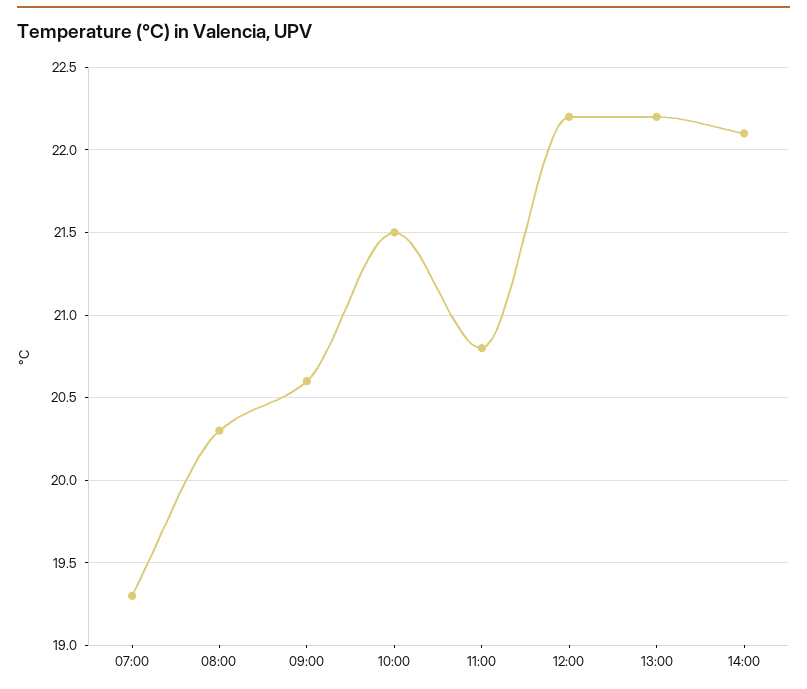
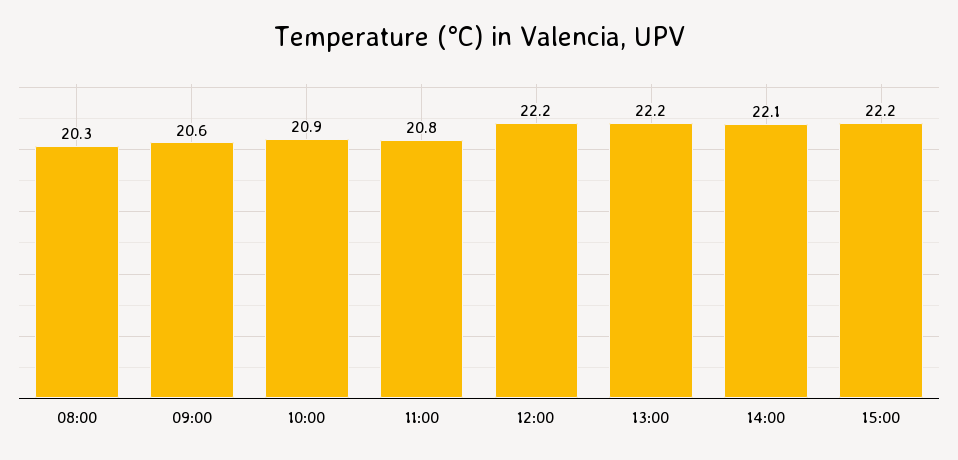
07:00: 19.3 -> none
10:00: 21.5 -> 20.9
15:00: none -> 22.2

